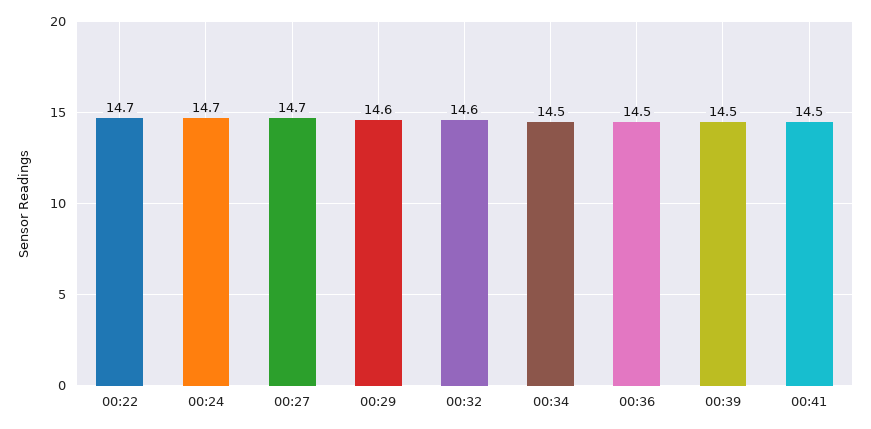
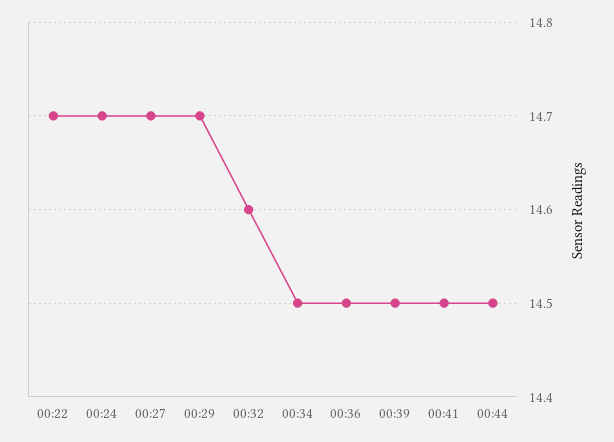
00:29: 14.6 -> 14.7
00:44: none -> 14.5

